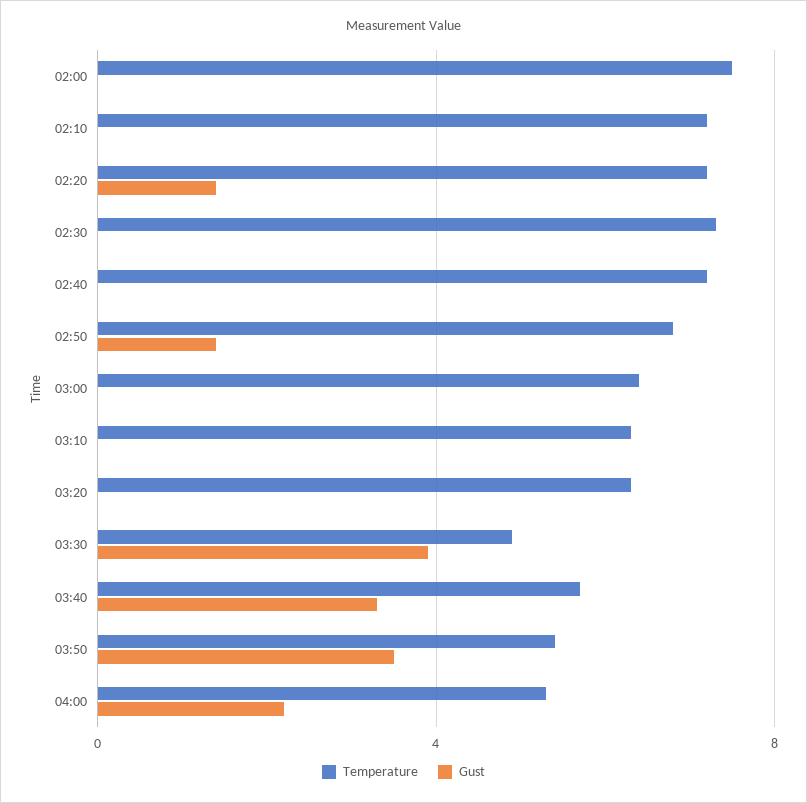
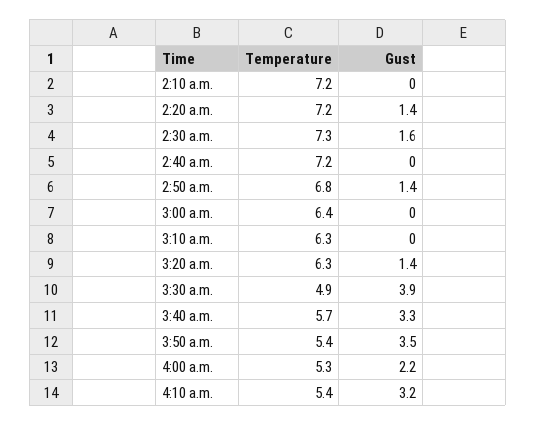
Temperature, 02:00: 7.5 -> none
Gust, 02:00: 0 -> none
Gust, 02:30: 0 -> 1.6
Gust, 03:20: 0 -> 1.4
Temperature, 4:10 a.m.: none -> 5.4
Gust, 4:10 a.m.: none -> 3.2

